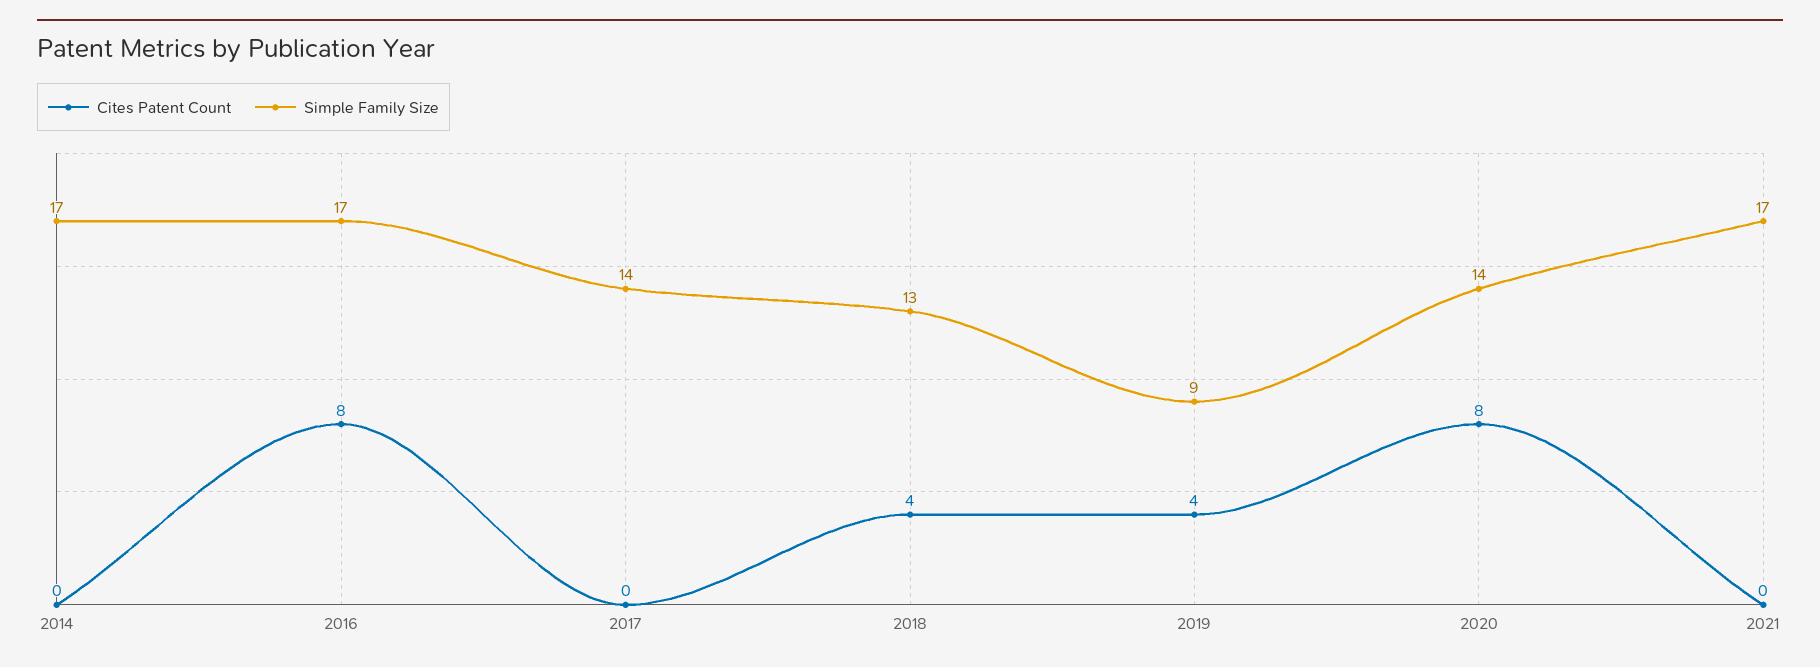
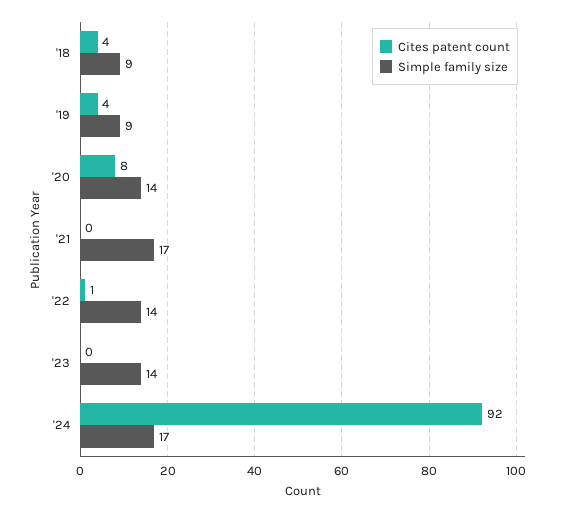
Cites Patent Count, 2014: 0 -> none
Simple Family Size, 2014: 17 -> none
Cites Patent Count, 2016: 8 -> none
Simple Family Size, 2016: 17 -> none
Cites Patent Count, 2017: 0 -> none
Simple Family Size, 2017: 14 -> none
Simple Family Size, 2018: 13 -> 9
Cites Patent Count, '22: none -> 1
Simple Family Size, '22: none -> 14
Cites Patent Count, '23: none -> 0
Simple Family Size, '23: none -> 14
Cites Patent Count, '24: none -> 92
Simple Family Size, '24: none -> 17

